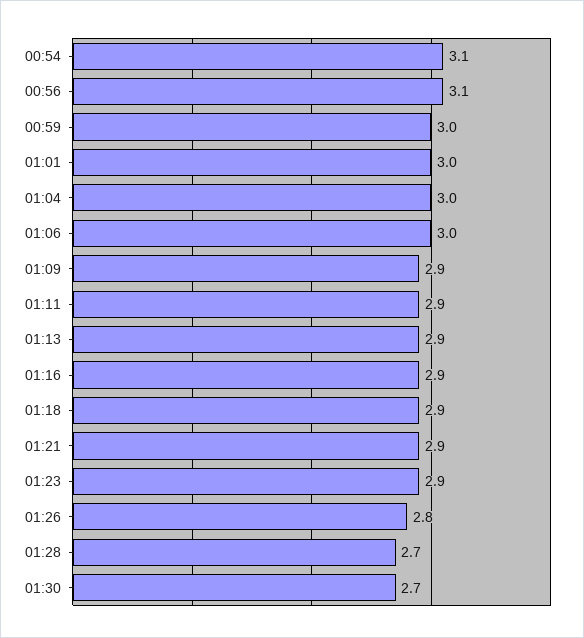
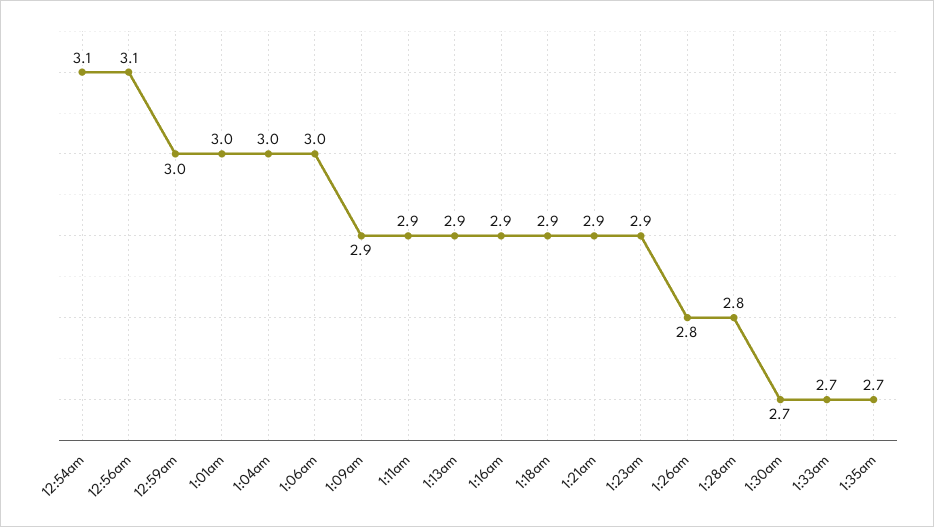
01:28: 2.7 -> 2.8
1:33am: none -> 2.7
1:35am: none -> 2.7

